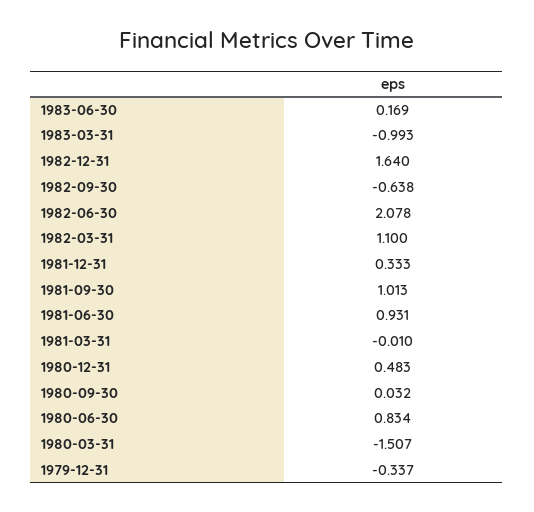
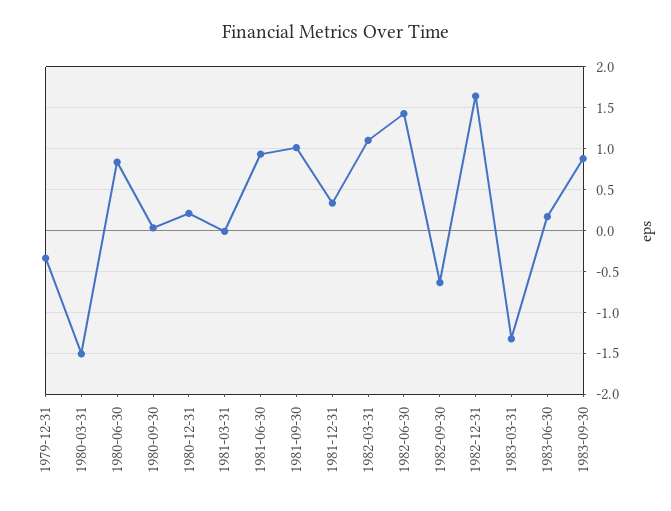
1983-03-31: -0.993 -> -1.3
1982-06-30: 2.078 -> 1.4
1980-12-31: 0.483 -> 0.2
1983-09-30: none -> 0.9

